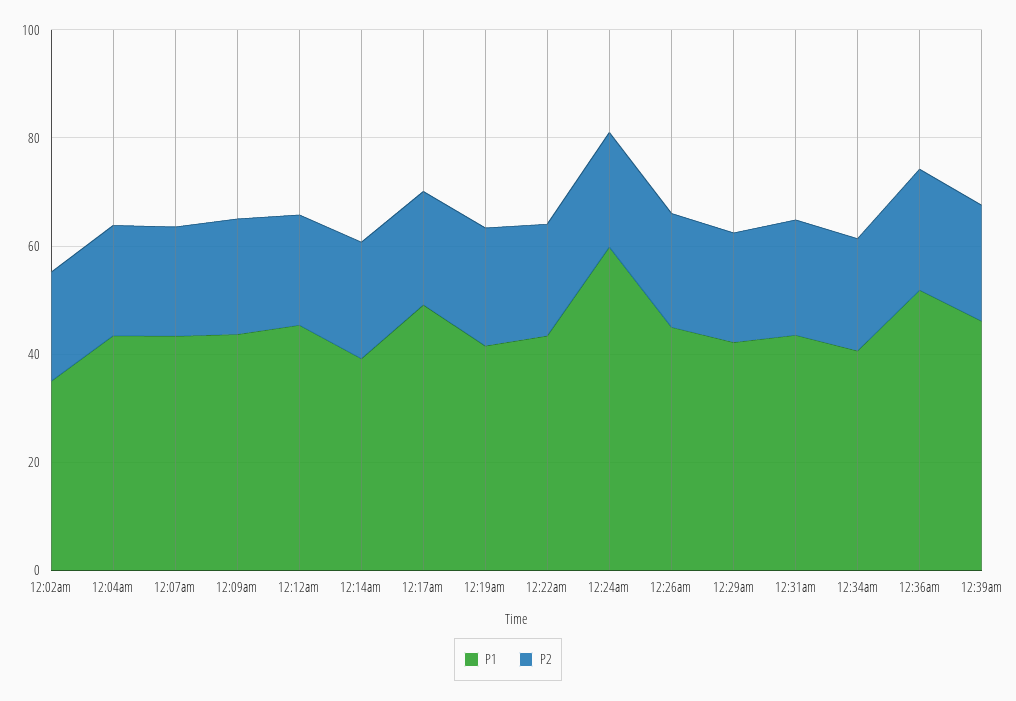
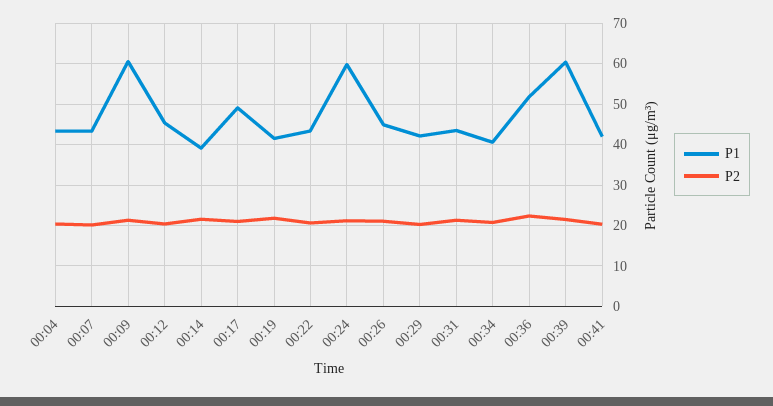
P1, 12:02am: 35 -> none
P2, 12:02am: 20 -> none
P1, 12:09am: 45 -> 60
P1, 12:39am: 45 -> 60
P1, 00:41: none -> 42
P2, 00:41: none -> 20

